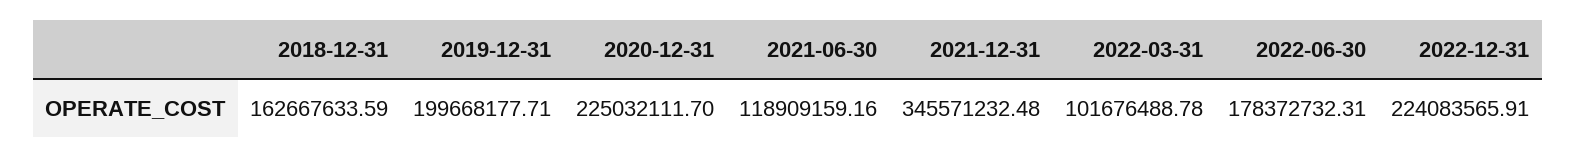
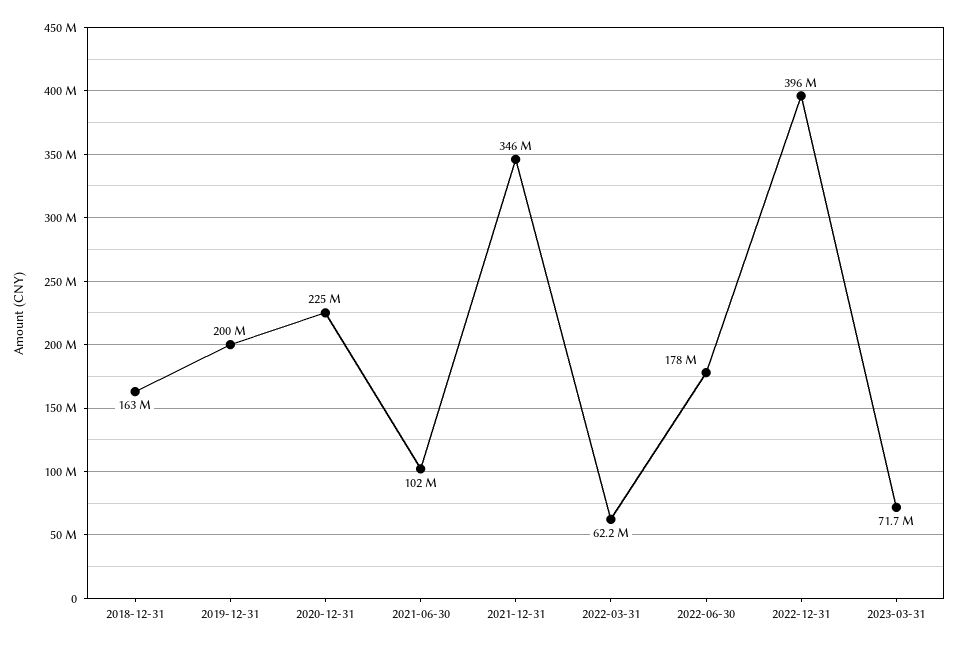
2021-06-30: 118909159.16 -> 102000000
2022-03-31: 101676488.78 -> 62200000
2022-12-31: 224083565.91 -> 396000000
2023-03-31: none -> 71700000

